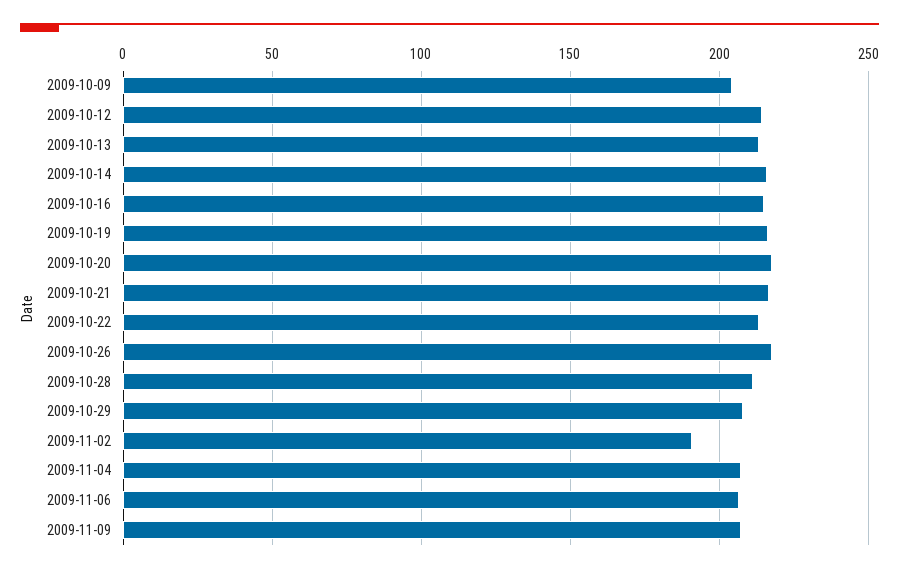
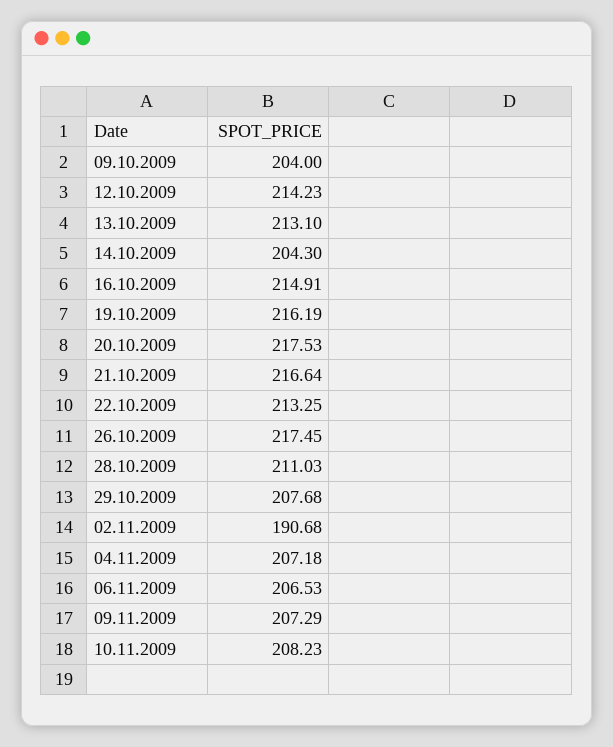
2009-10-14: 215 -> 204.3
10.11.2009: none -> 208.23

